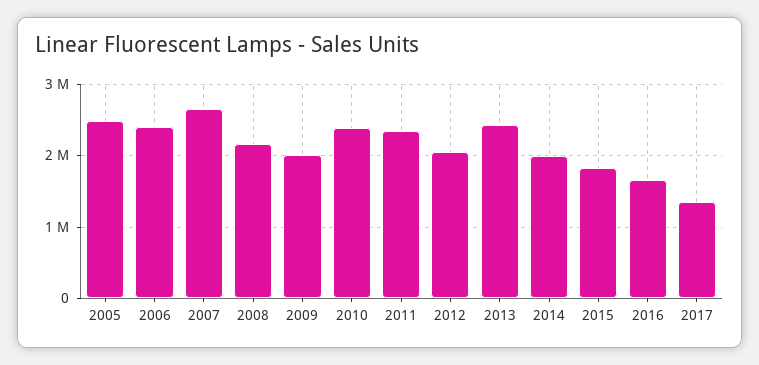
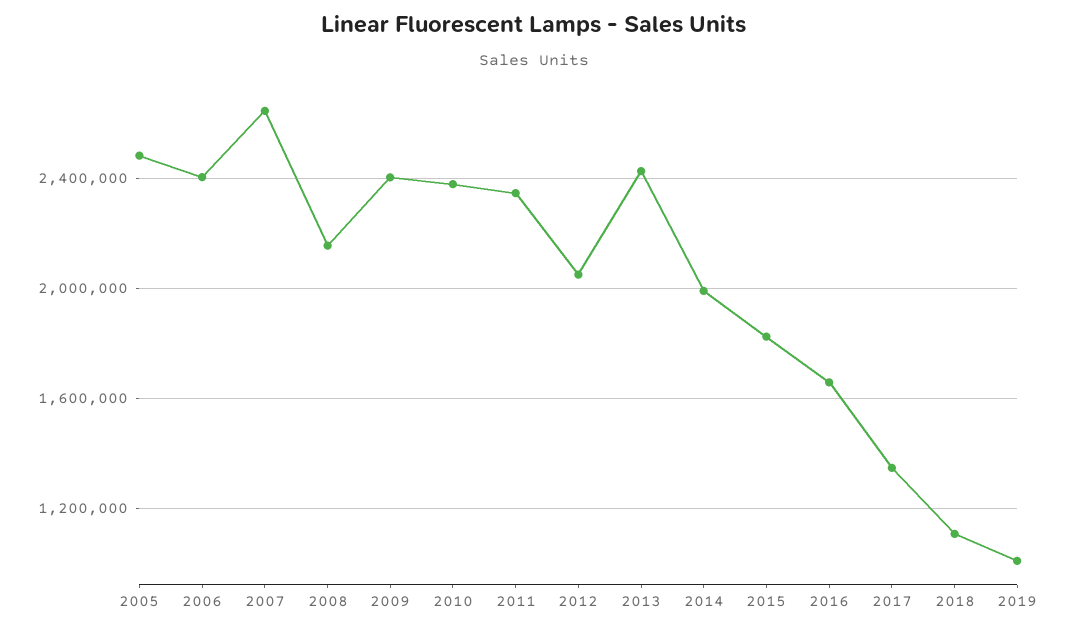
2009: 2000000 -> 2400000
2018: none -> 1100000
2019: none -> 1000000

